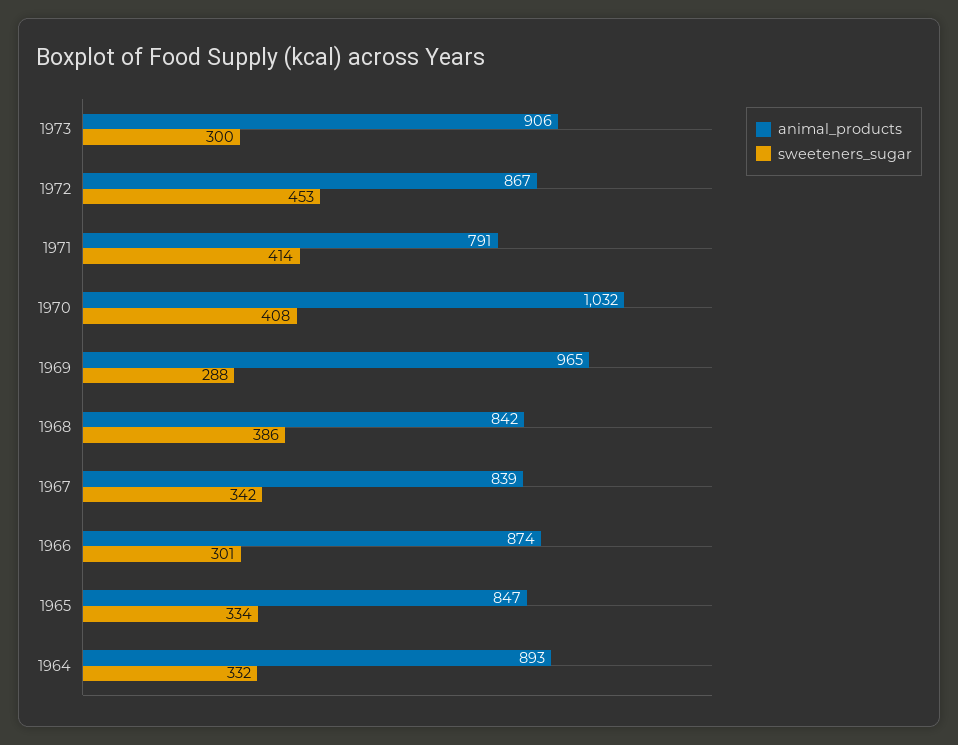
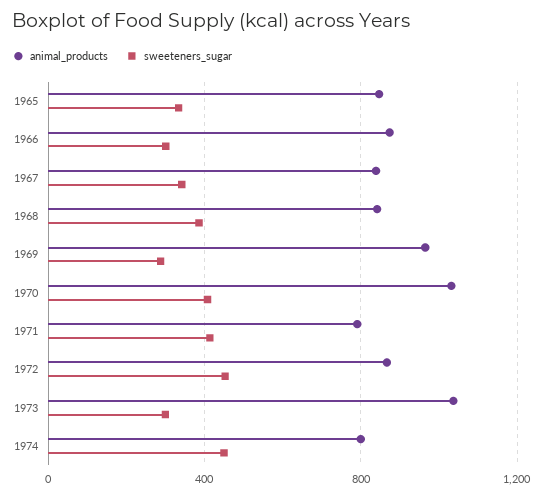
animal_products, 1973: 906 -> 1050
animal_products, 1964: 893 -> none
sweeteners_sugar, 1964: 332 -> none
animal_products, 1974: none -> 800
sweeteners_sugar, 1974: none -> 450

